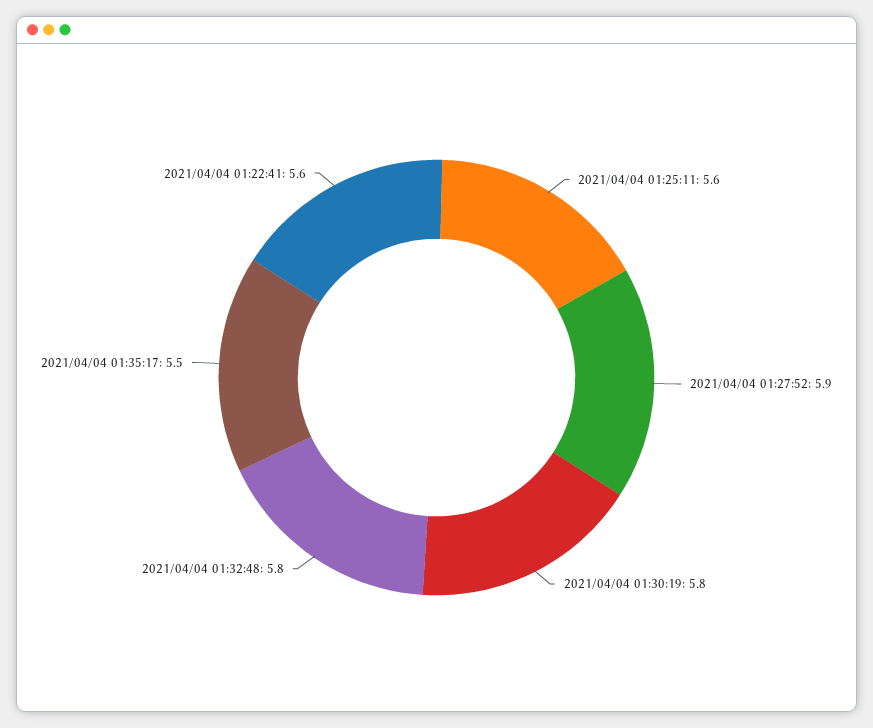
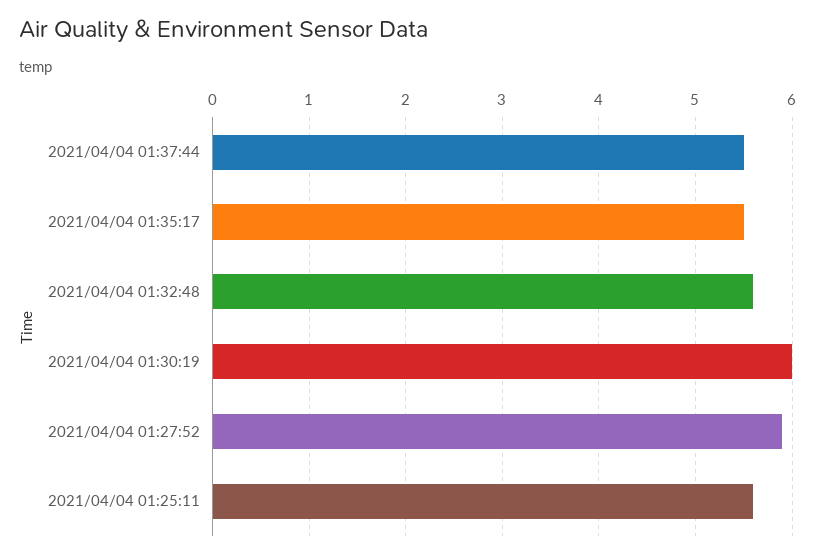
2021/04/04 01:30:19: 5.8 -> 6
2021/04/04 01:32:48: 5.8 -> 5.6
2021/04/04 01:22:41: 5.6 -> none
2021/04/04 01:37:44: none -> 5.5

